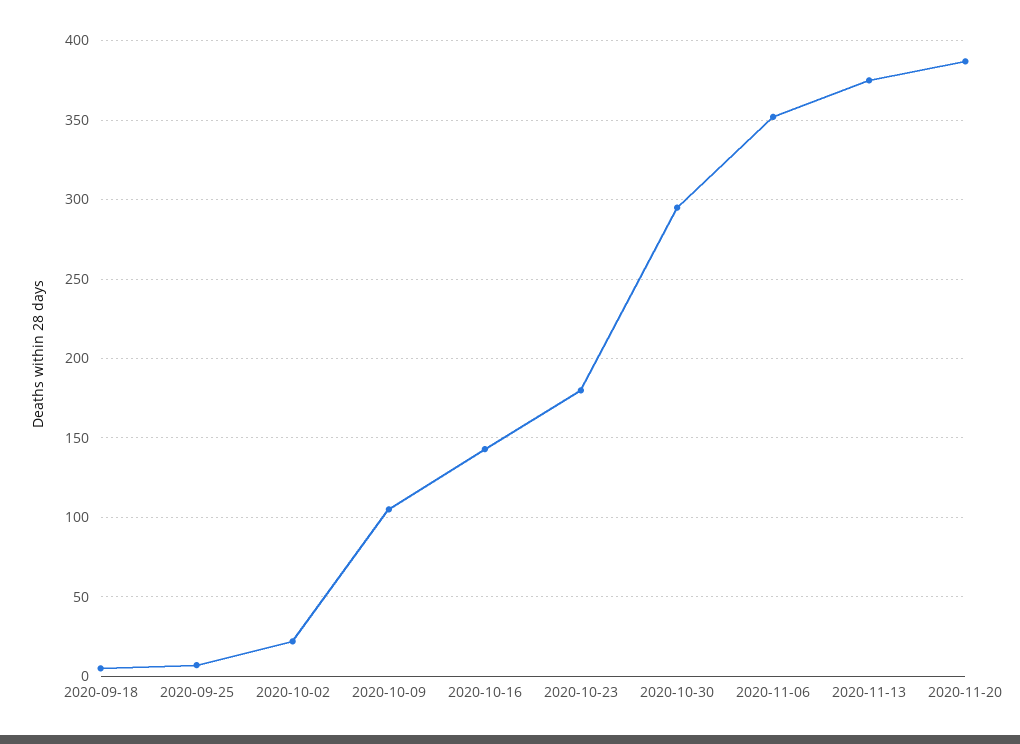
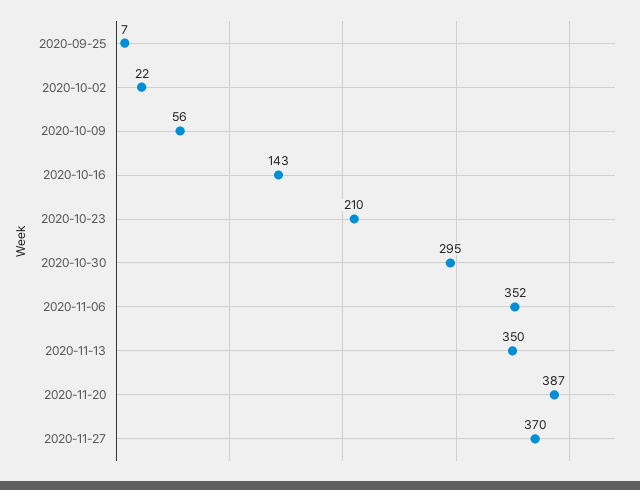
2020-09-18: 5 -> none
2020-10-09: 105 -> 56
2020-10-23: 180 -> 210
2020-11-13: 375 -> 350
2020-11-27: none -> 370

